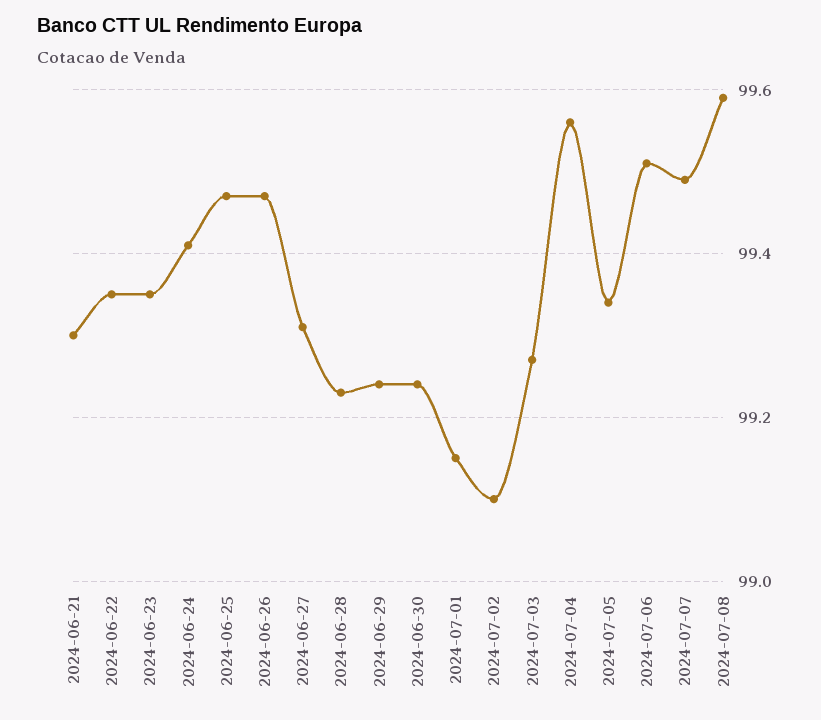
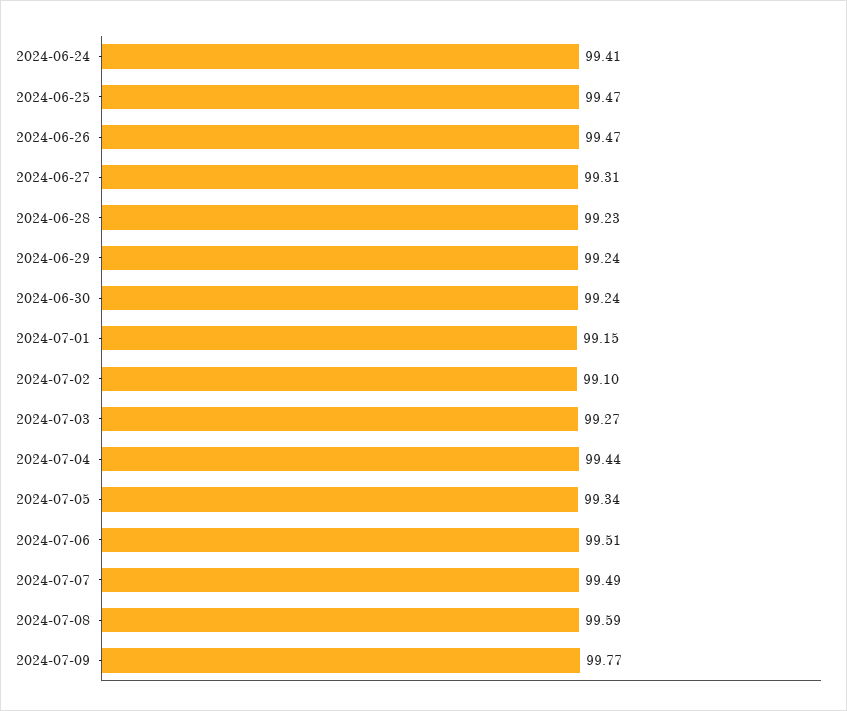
2024-06-21: 99.3 -> none
2024-06-22: 99.35 -> none
2024-06-23: 99.35 -> none
2024-07-04: 99.55 -> 99.44
2024-07-09: none -> 99.77

